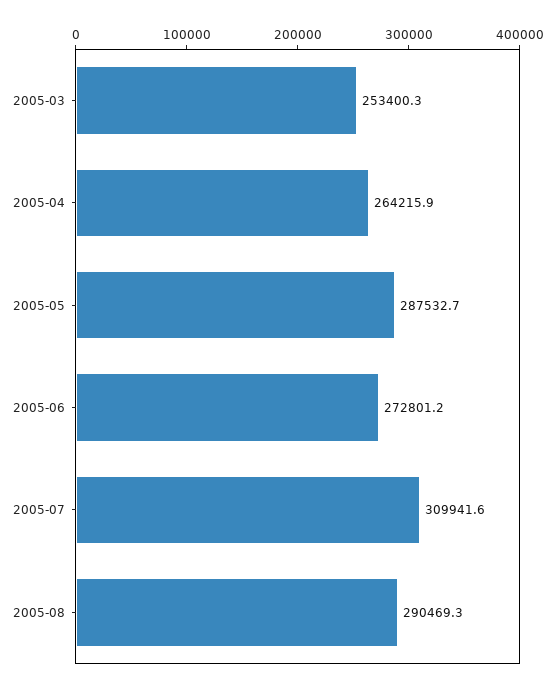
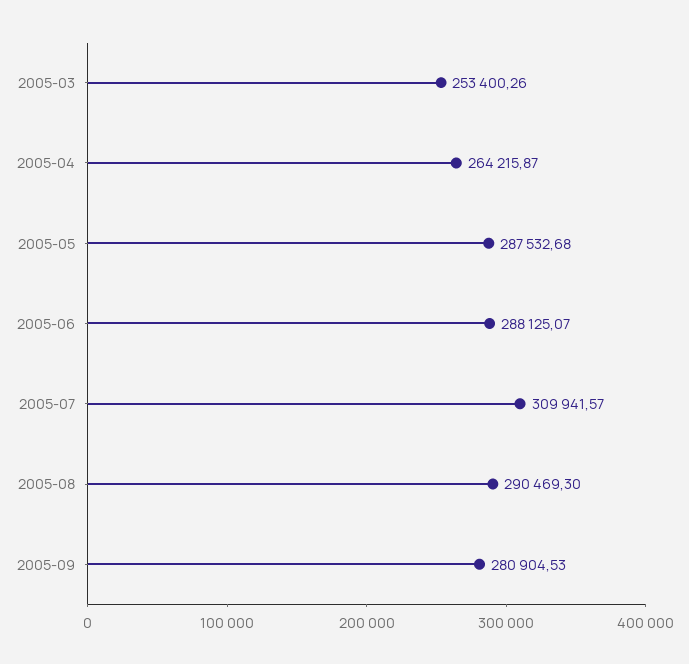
2005-06: 272801.2 -> 288125.07
2005-09: none -> 280904.53

